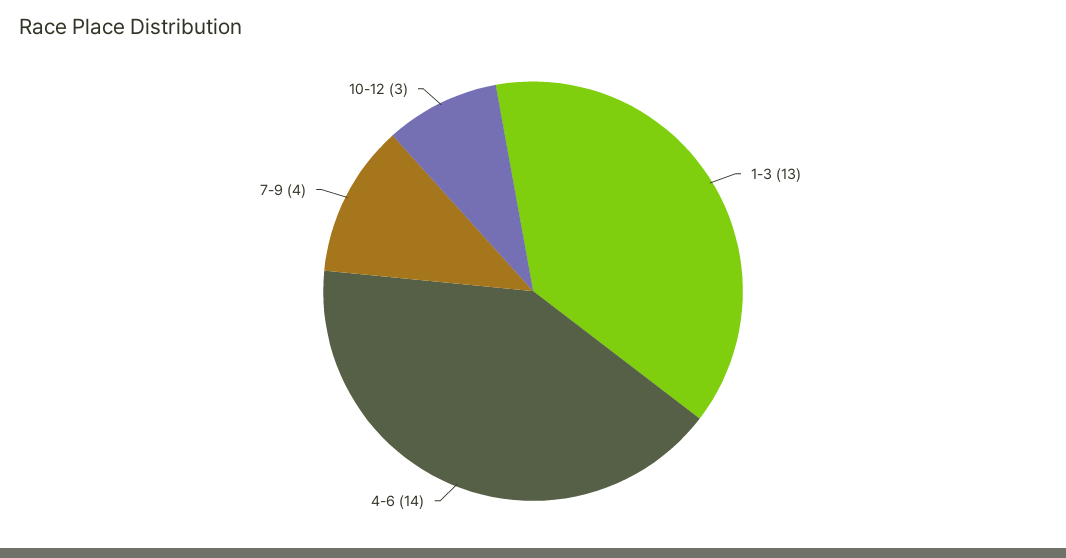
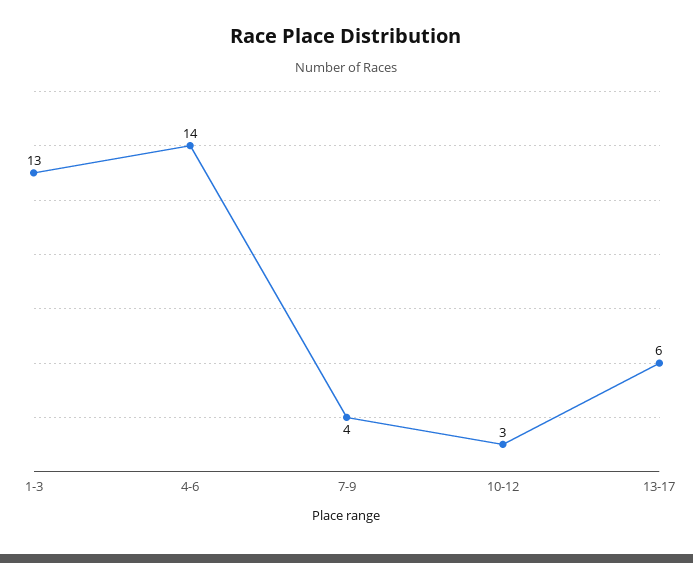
13-17: none -> 6

